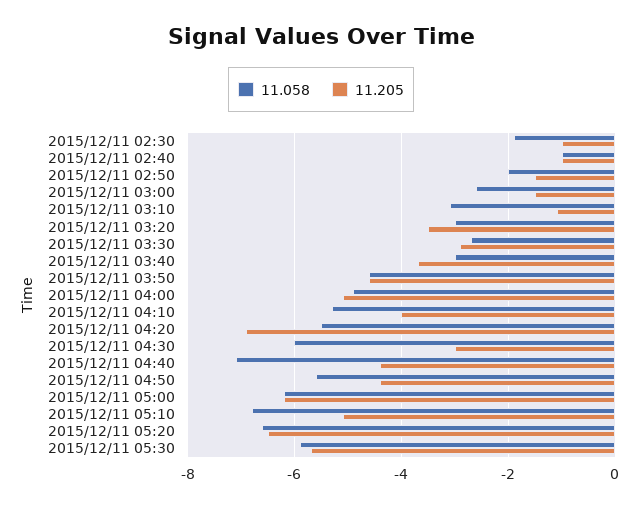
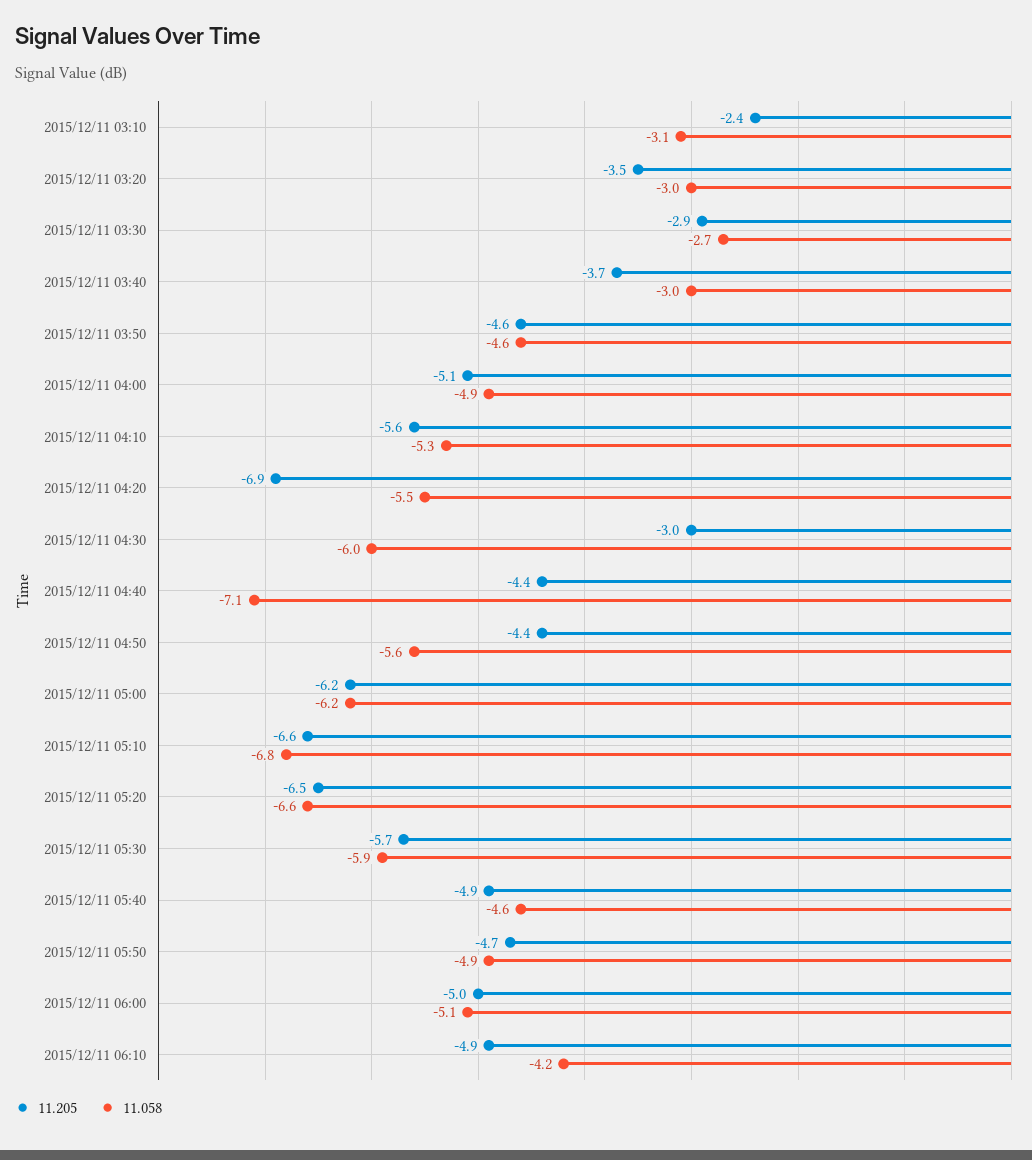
11.058, 2015/12/11 02:30: -2 -> none
11.205, 2015/12/11 02:30: -1 -> none
11.058, 2015/12/11 02:40: -1 -> none
11.205, 2015/12/11 02:40: -1 -> none
11.058, 2015/12/11 02:50: -2 -> none
11.205, 2015/12/11 02:50: -1.5 -> none
11.058, 2015/12/11 03:00: -2.5 -> none
11.205, 2015/12/11 03:00: -1.5 -> none
11.205, 2015/12/11 03:10: -1 -> -2.4
11.205, 2015/12/11 04:10: -4 -> -5.6
11.205, 2015/12/11 05:10: -5 -> -6.6
11.205, 2015/12/11 05:40: none -> -4.9
11.058, 2015/12/11 05:40: none -> -4.6
11.205, 2015/12/11 05:50: none -> -4.7
11.058, 2015/12/11 05:50: none -> -4.9
11.205, 2015/12/11 06:00: none -> -5
11.058, 2015/12/11 06:00: none -> -5.1
11.205, 2015/12/11 06:10: none -> -4.9
11.058, 2015/12/11 06:10: none -> -4.2

